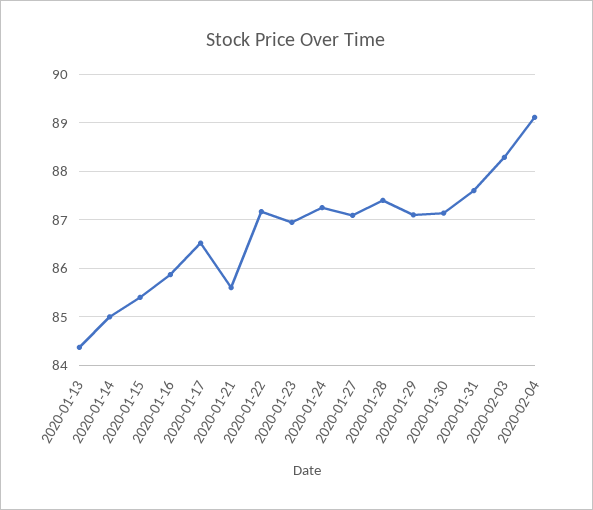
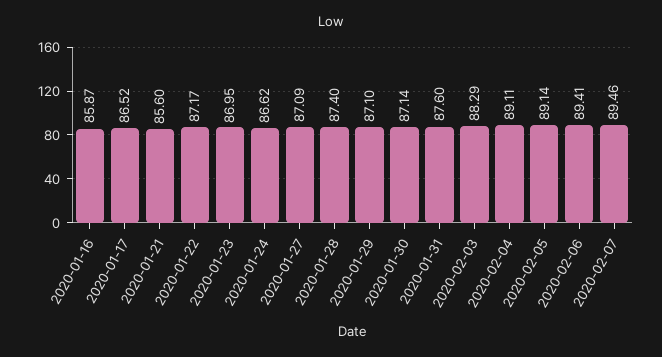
2020-01-13: 84.4 -> none
2020-01-14: 85 -> none
2020-01-15: 85.4 -> none
2020-01-24: 87.2 -> 86.62
2020-02-05: none -> 89.14
2020-02-06: none -> 89.41
2020-02-07: none -> 89.46

